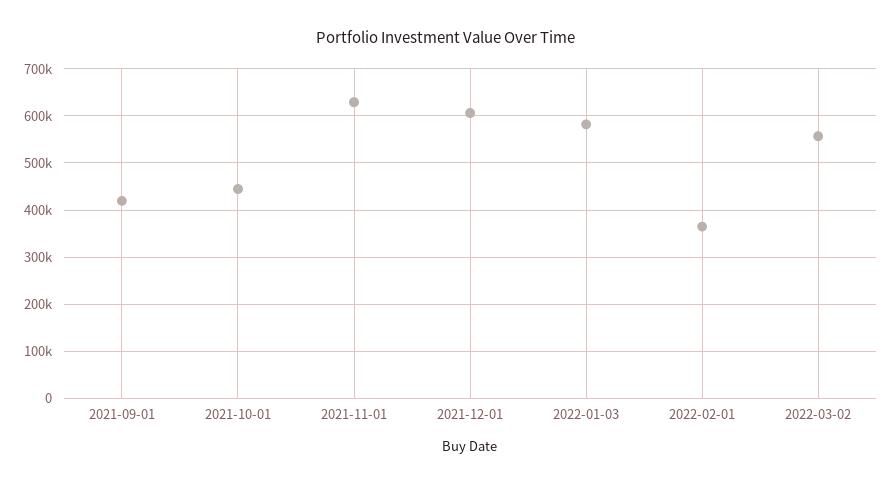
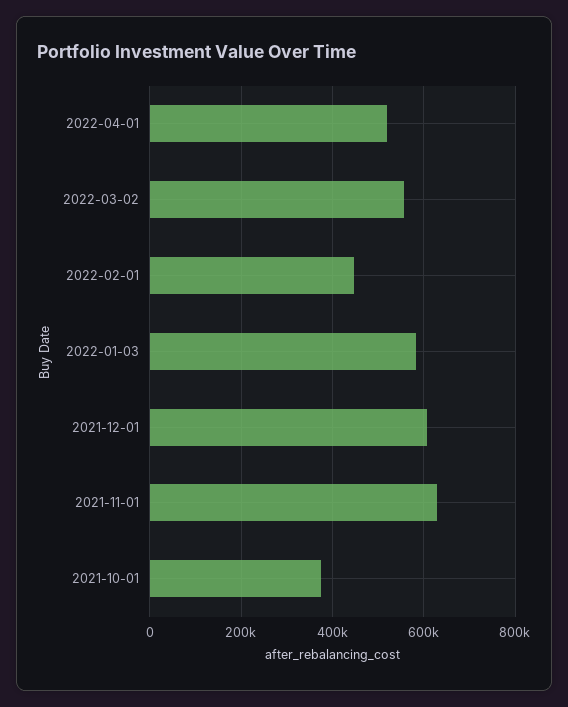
2021-09-01: 420000 -> none
2021-10-01: 440000 -> 380000
2022-02-01: 360000 -> 440000
2022-04-01: none -> 520000

